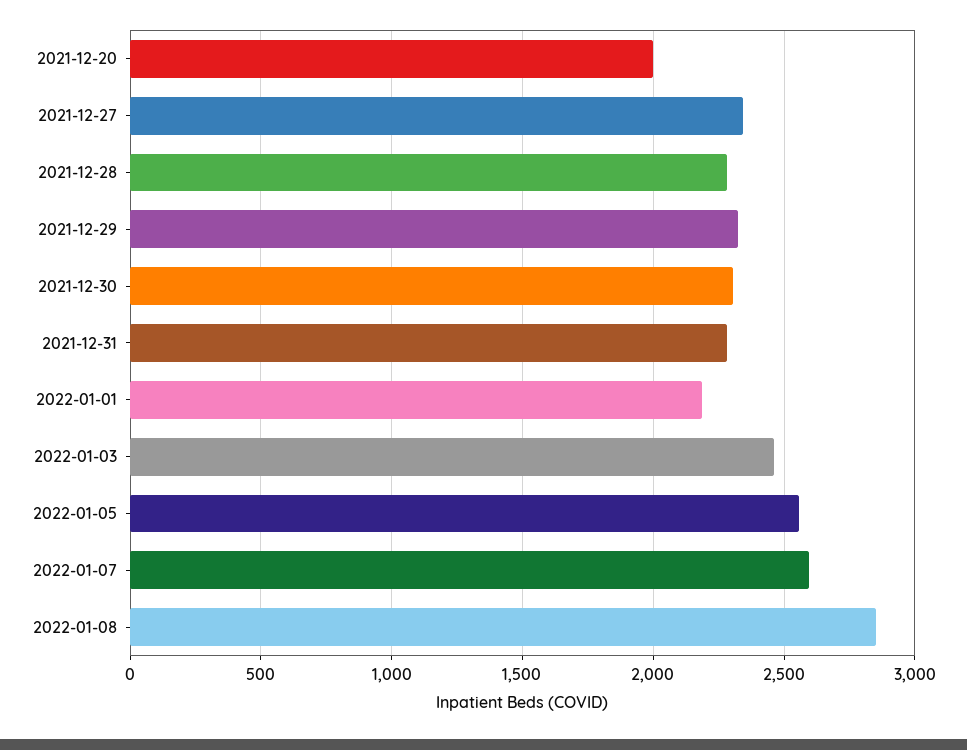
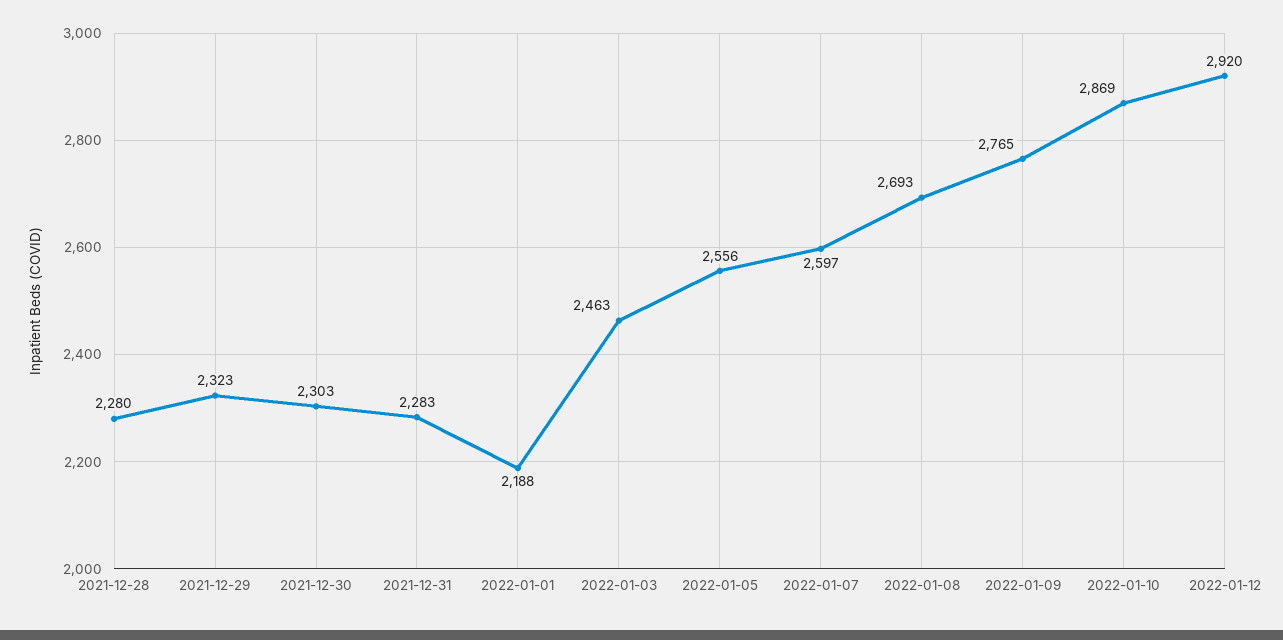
2021-12-20: 2000 -> none
2021-12-27: 2350 -> none
2022-01-08: 2850 -> 2693
2022-01-09: none -> 2765
2022-01-10: none -> 2869
2022-01-12: none -> 2920

